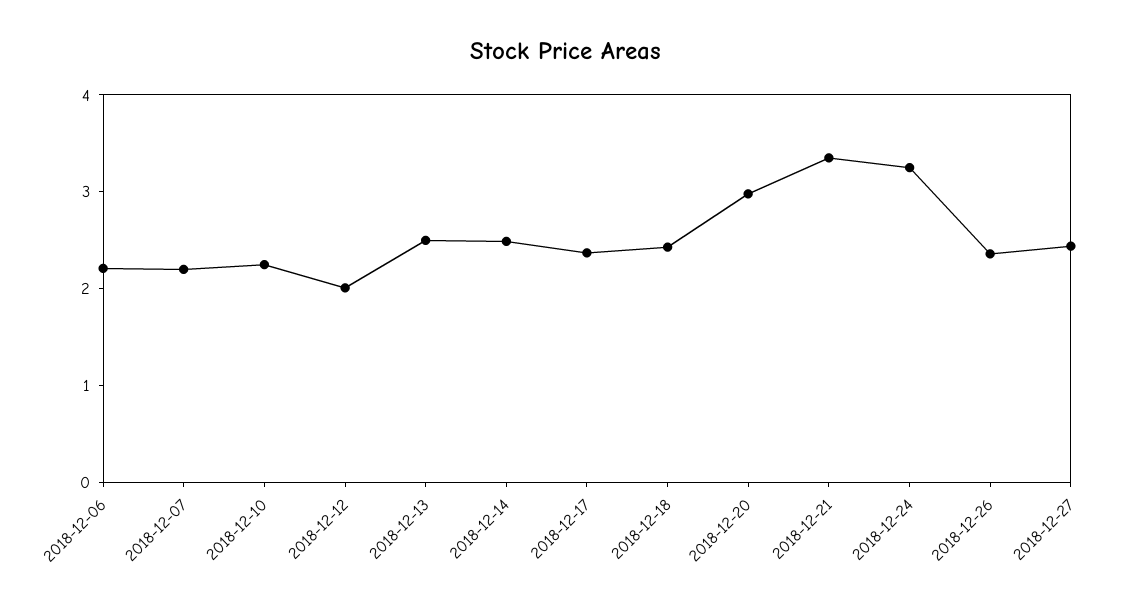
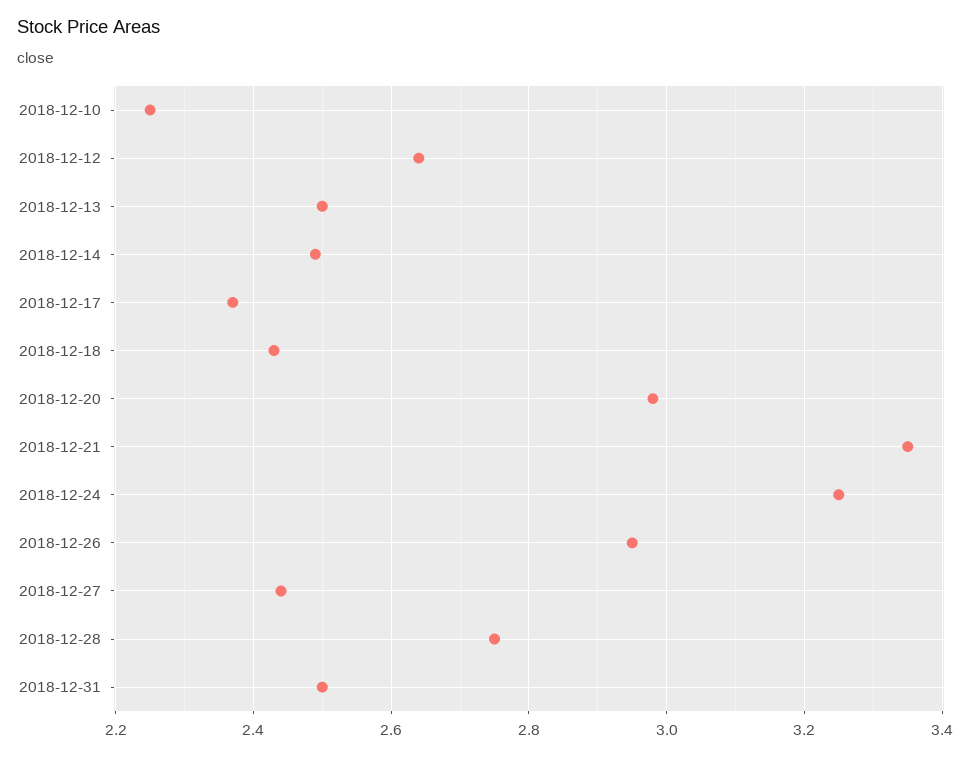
2018-12-06: 2.2 -> none
2018-12-07: 2.2 -> none
2018-12-12: 2 -> 2.65
2018-12-26: 2.4 -> 2.95
2018-12-28: none -> 2.75
2018-12-31: none -> 2.5

